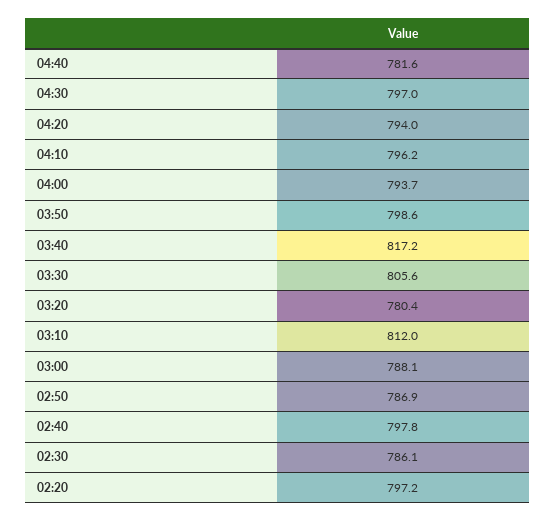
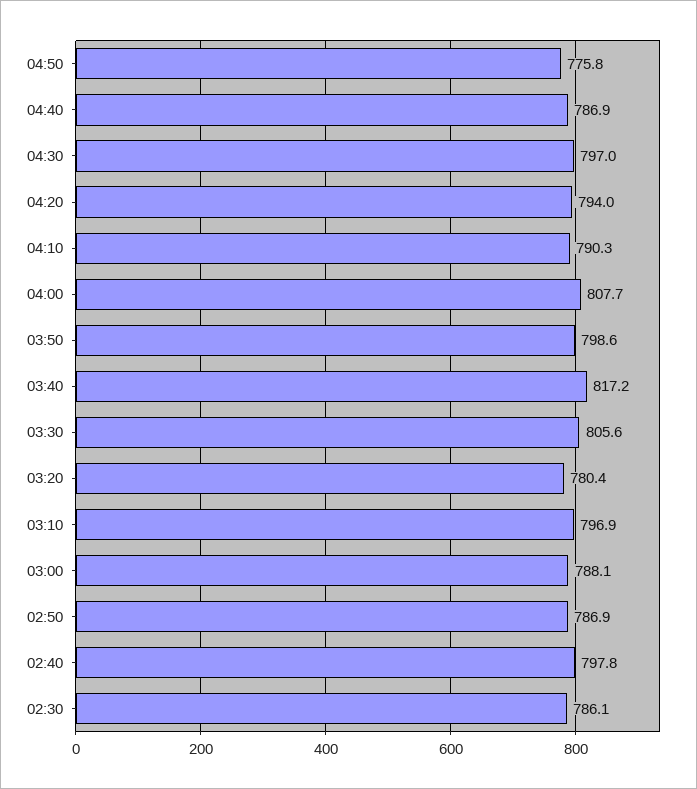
04:40: 781.6 -> 786.9
04:10: 796.2 -> 790.3
04:00: 793.7 -> 807.7
03:10: 812 -> 796.9
02:20: 797.2 -> none
04:50: none -> 775.8

